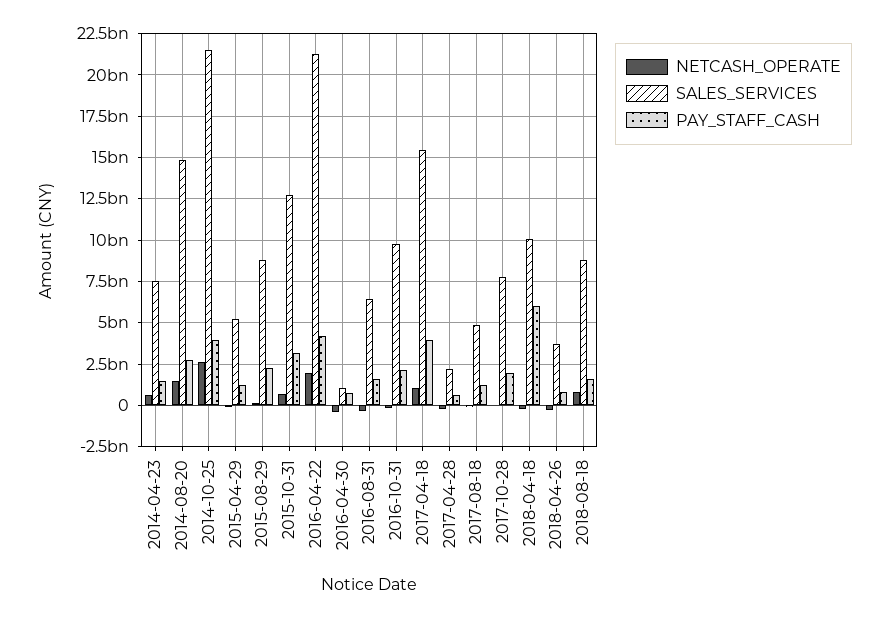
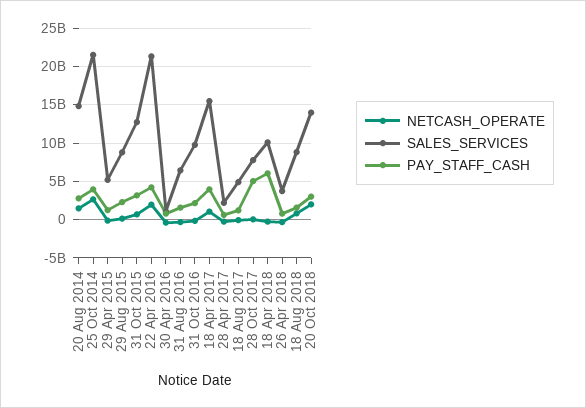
NETCASH_OPERATE, 2014-04-23: 500000000 -> none
SALES_SERVICES, 2014-04-23: 7500000000 -> none
PAY_STAFF_CASH, 2014-04-23: 1500000000 -> none
PAY_STAFF_CASH, 2017-10-28: 2000000000 -> 5000000000
NETCASH_OPERATE, 20 Oct 2018: none -> 2000000000
SALES_SERVICES, 20 Oct 2018: none -> 14000000000
PAY_STAFF_CASH, 20 Oct 2018: none -> 3000000000

